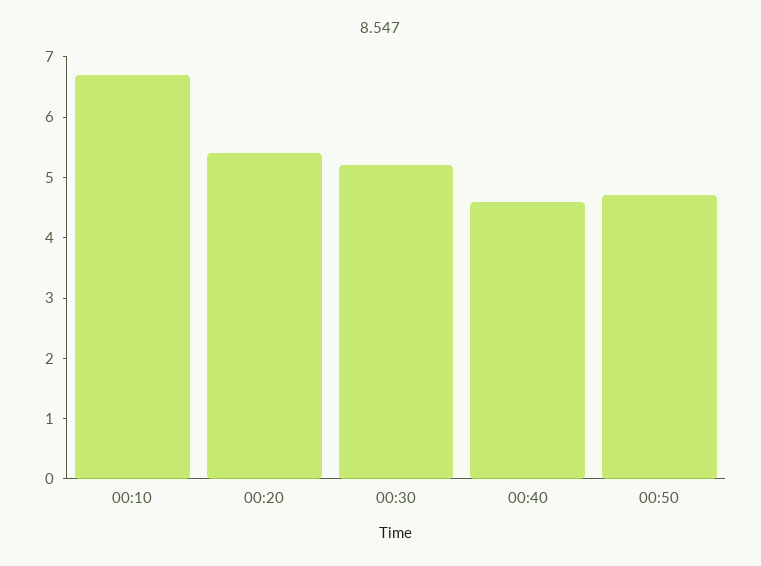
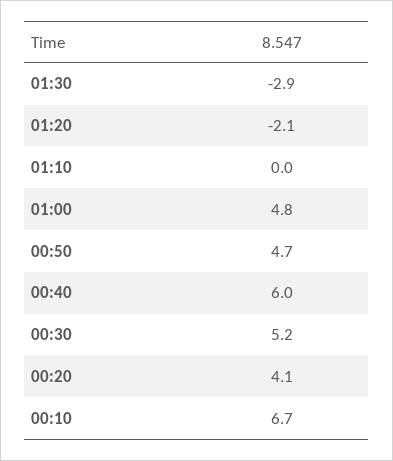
00:20: 5.5 -> 4.1
00:40: 4.5 -> 6
01:30: none -> -2.9
01:20: none -> -2.1
01:10: none -> 0
01:00: none -> 4.8

